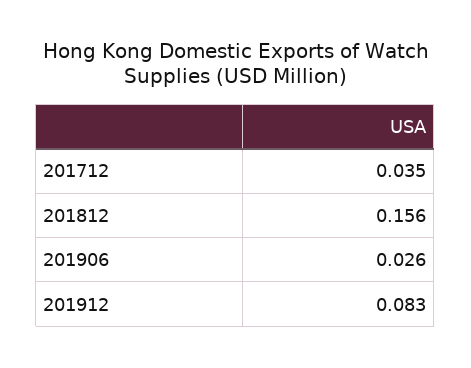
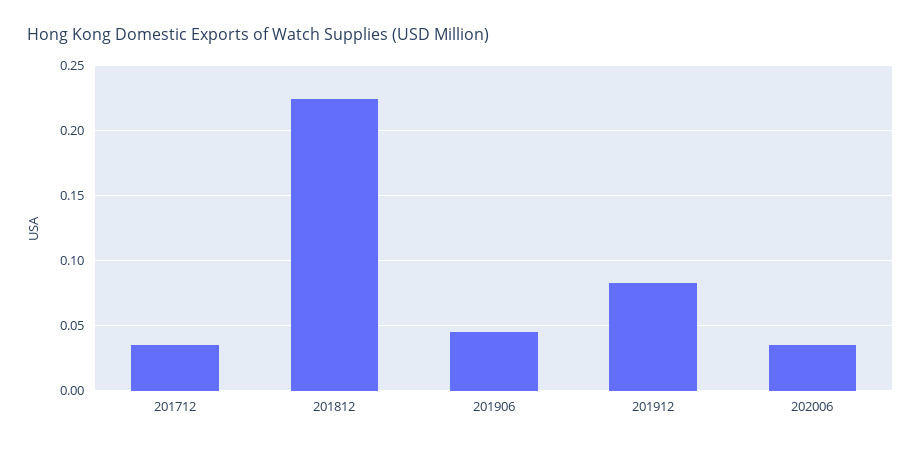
201812: 0.156 -> 0.225
201906: 0.026 -> 0.045
202006: none -> 0.035

